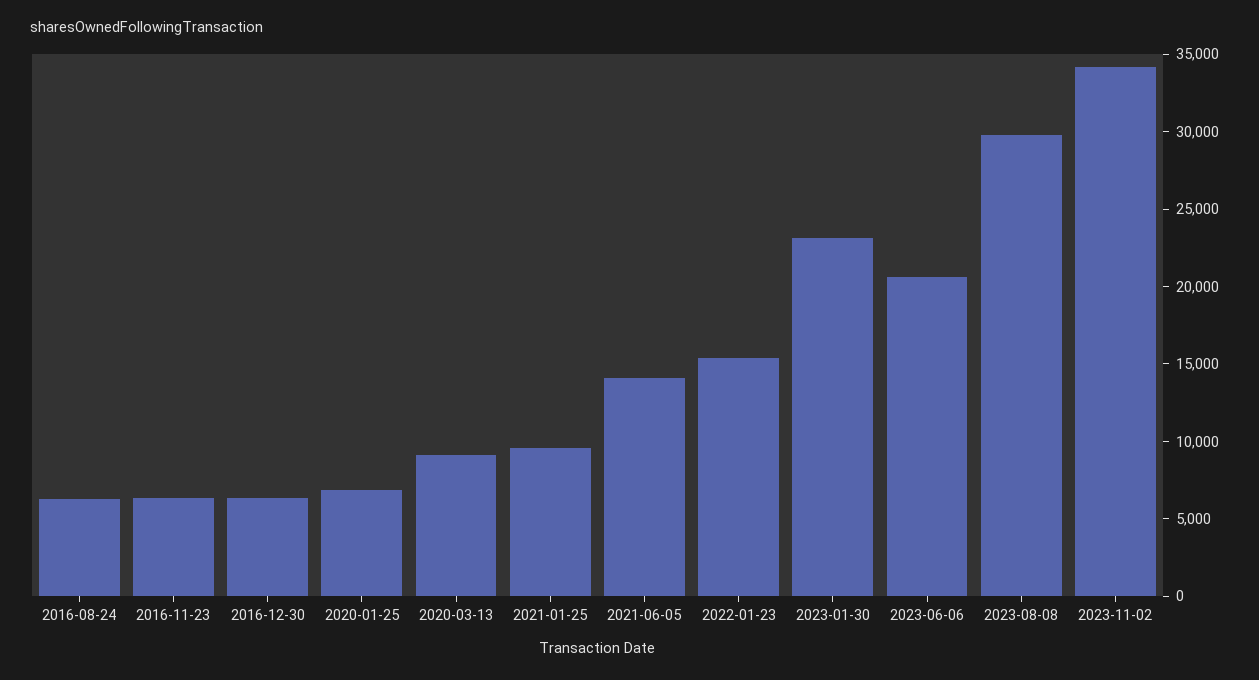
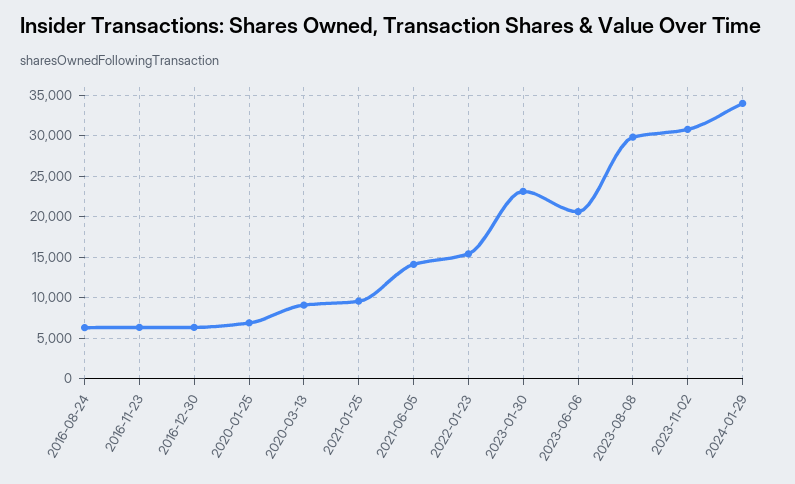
2023-11-02: 34000 -> 31000
2024-01-29: none -> 34000

